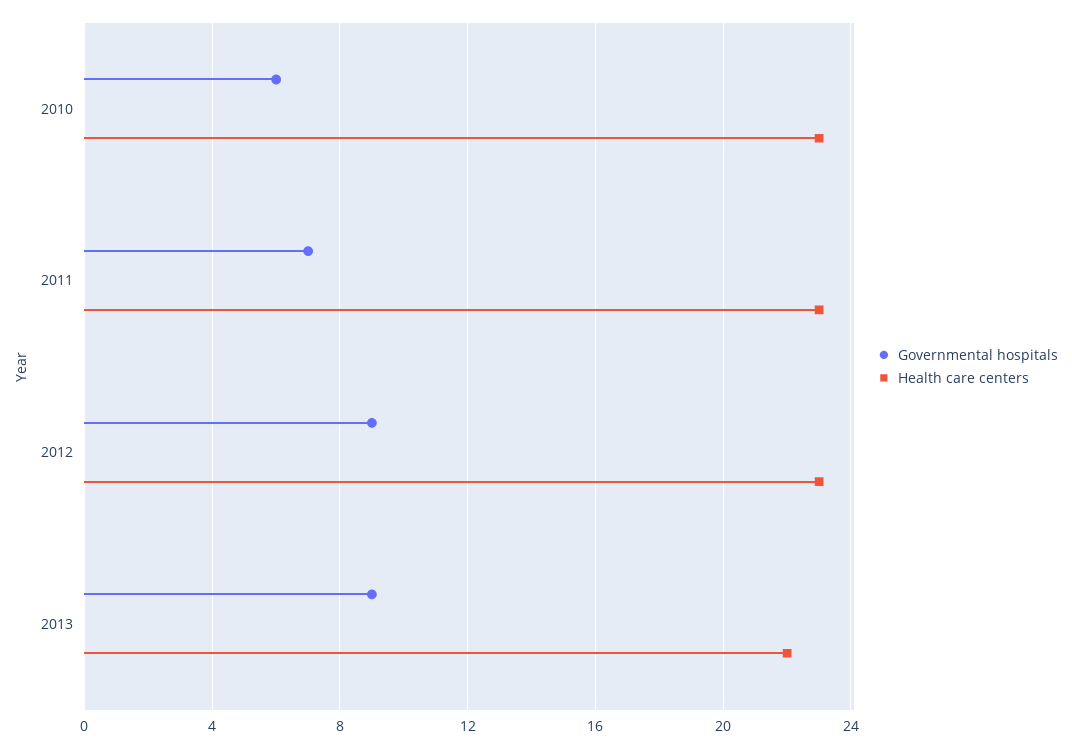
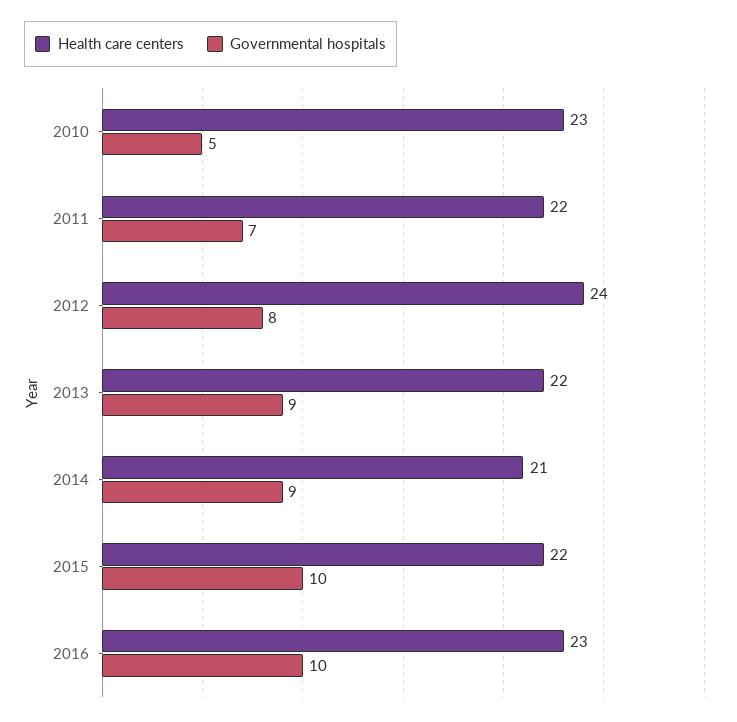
Governmental hospitals, 2010: 6 -> 5
Health care centers, 2011: 23 -> 22
Governmental hospitals, 2012: 9 -> 8
Health care centers, 2012: 23 -> 24
Health care centers, 2014: none -> 21
Governmental hospitals, 2014: none -> 9
Health care centers, 2015: none -> 22
Governmental hospitals, 2015: none -> 10
Health care centers, 2016: none -> 23
Governmental hospitals, 2016: none -> 10

